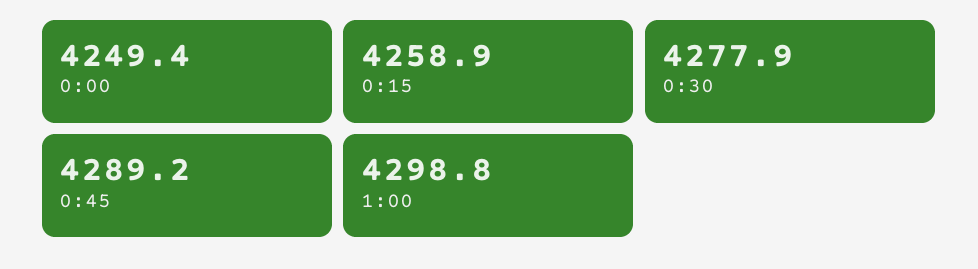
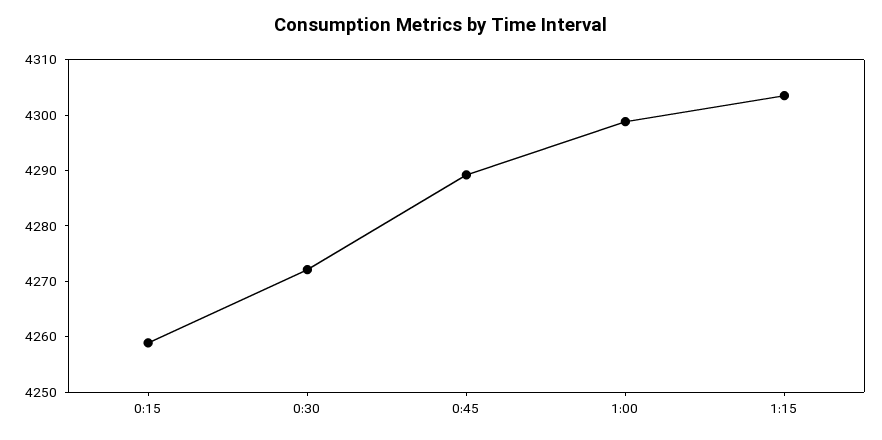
0:00: 4249.4 -> none
0:30: 4277.9 -> 4272
1:15: none -> 4304

